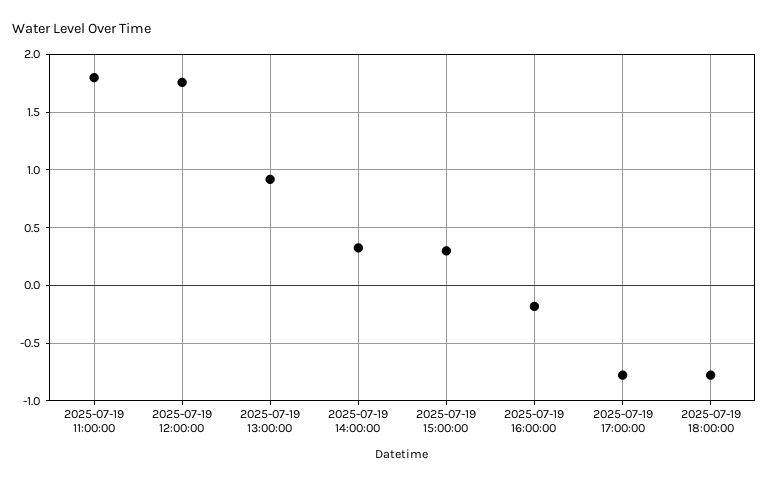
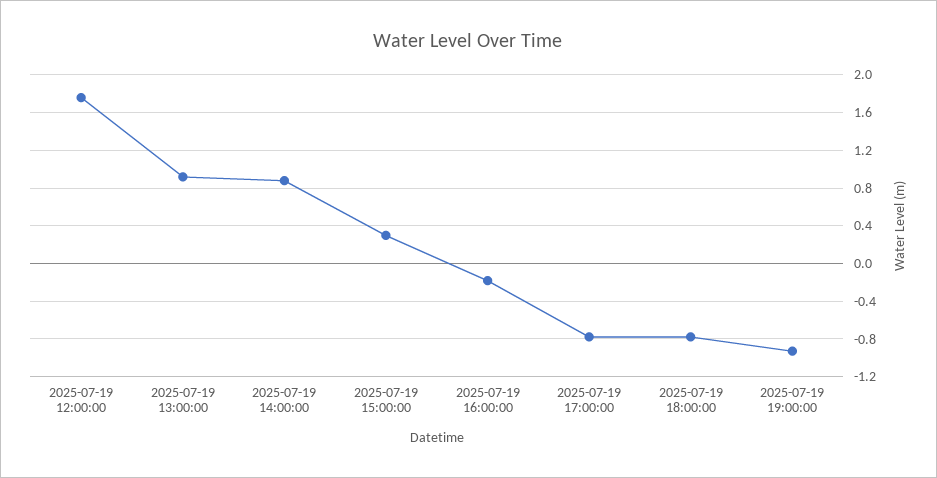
2025-07-19 11:00:00: 1.8 -> none
2025-07-19 14:00:00: 0.3 -> 0.9
2025-07-19 19:00:00: none -> -0.9

